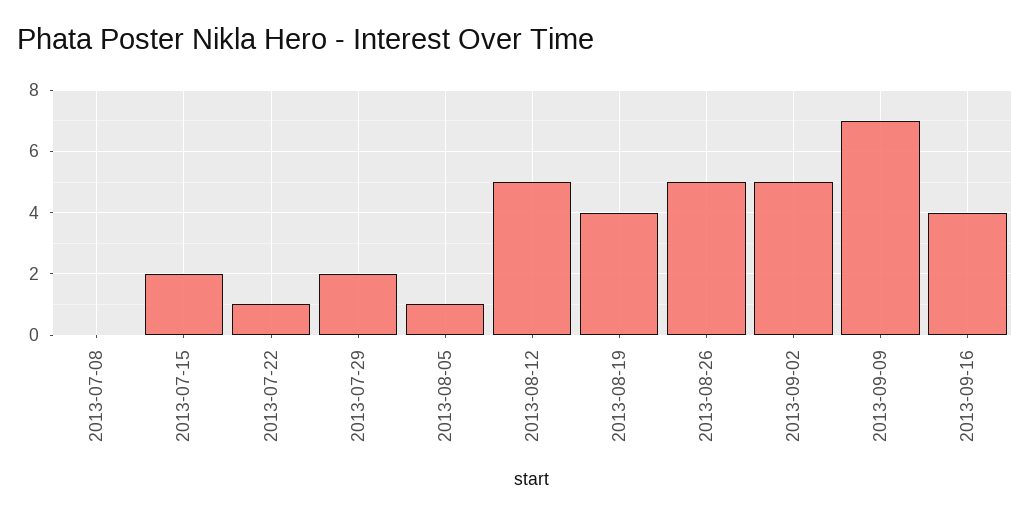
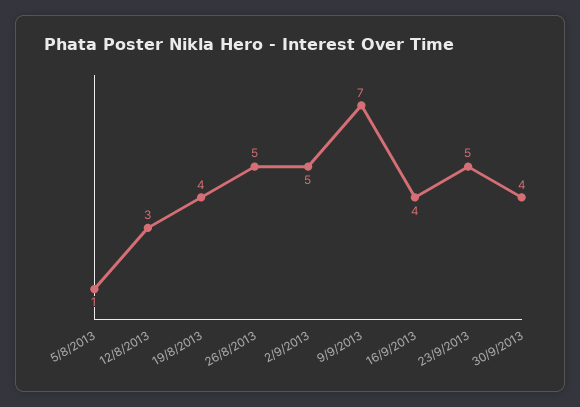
2013-07-08: 0 -> none
2013-07-15: 2 -> none
2013-07-22: 1 -> none
2013-07-29: 2 -> none
2013-08-12: 5 -> 3
23/9/2013: none -> 5
30/9/2013: none -> 4

